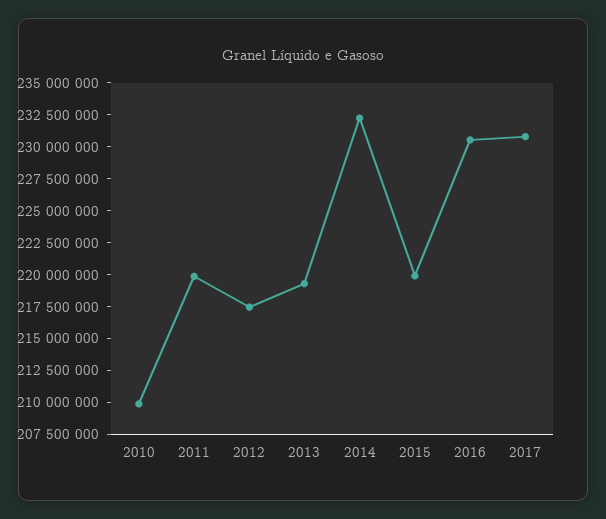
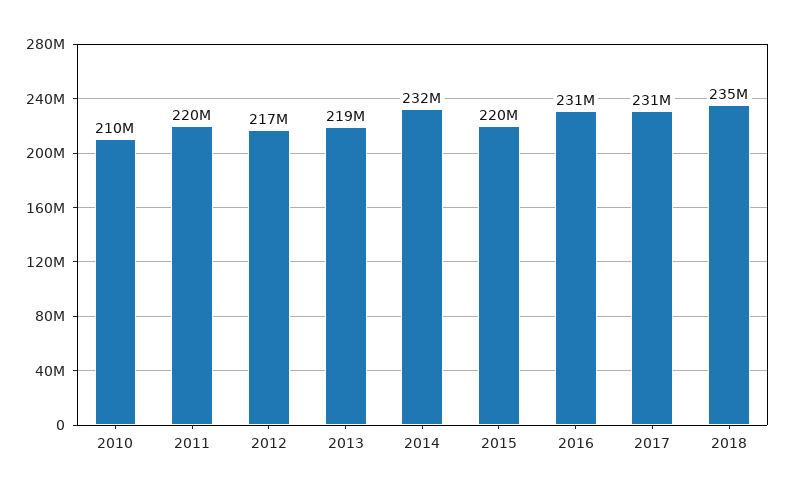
2018: none -> 235000000

